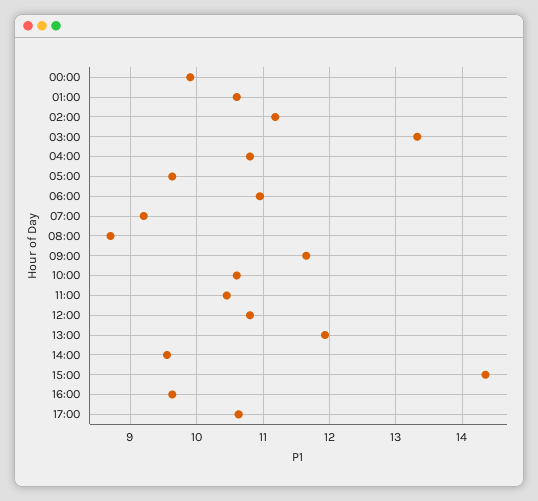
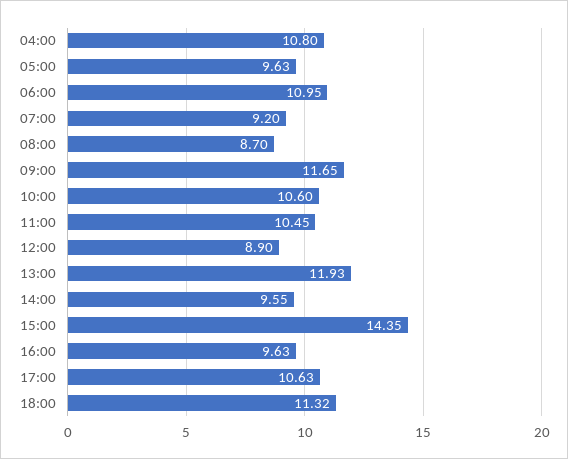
00:00: 9.9 -> none
01:00: 10.6 -> none
02:00: 11.2 -> none
03:00: 13.3 -> none
12:00: 10.8 -> 8.9
18:00: none -> 11.32

